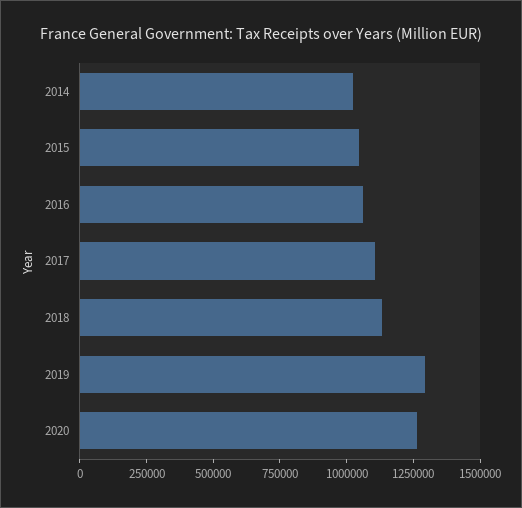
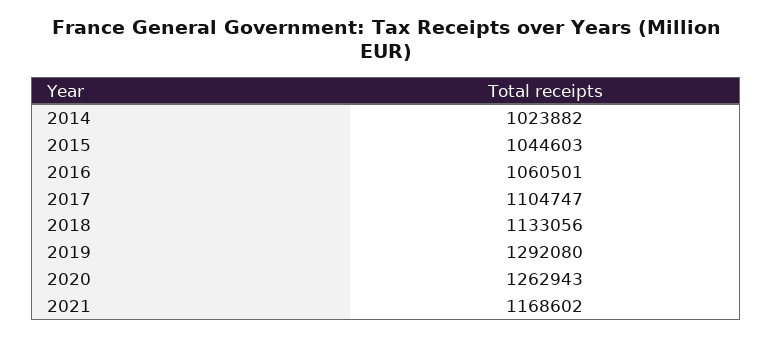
2021: none -> 1168602

